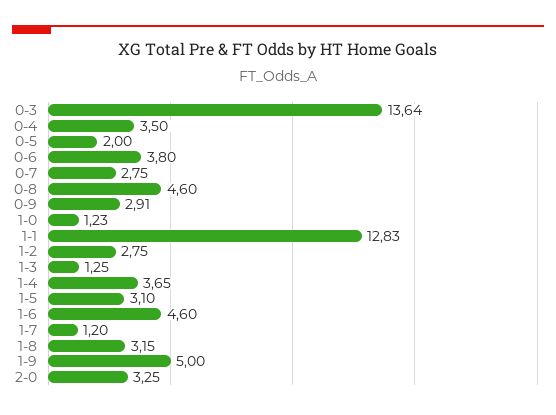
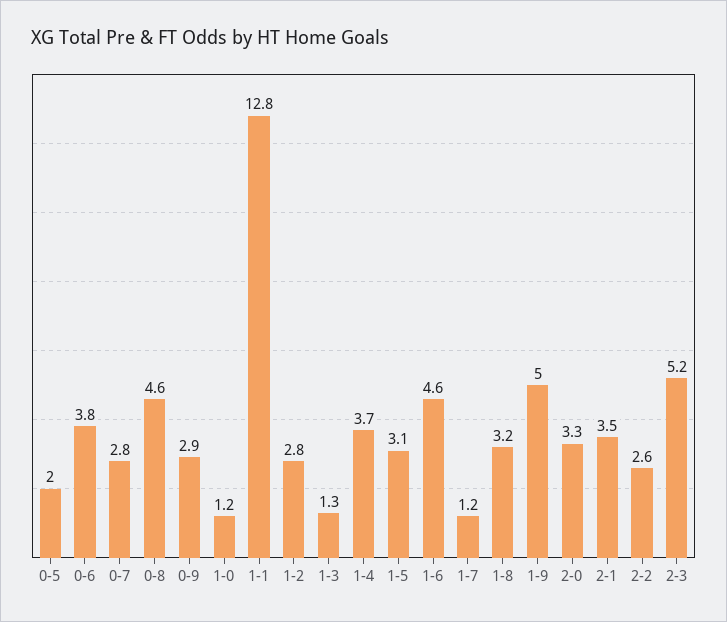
0-3: 13.64 -> none
0-4: 3.5 -> none
2-1: none -> 3.5
2-2: none -> 2.6
2-3: none -> 5.2

